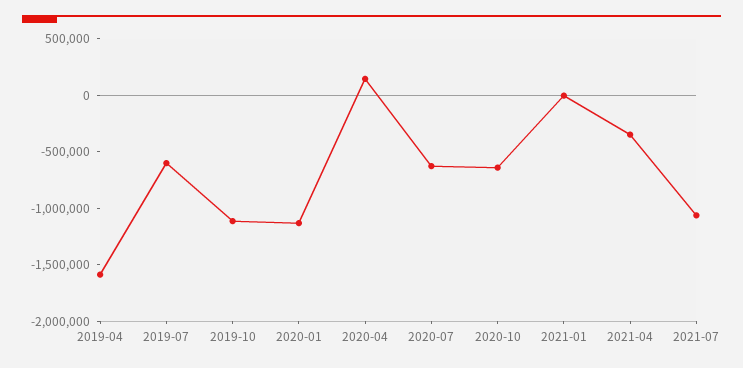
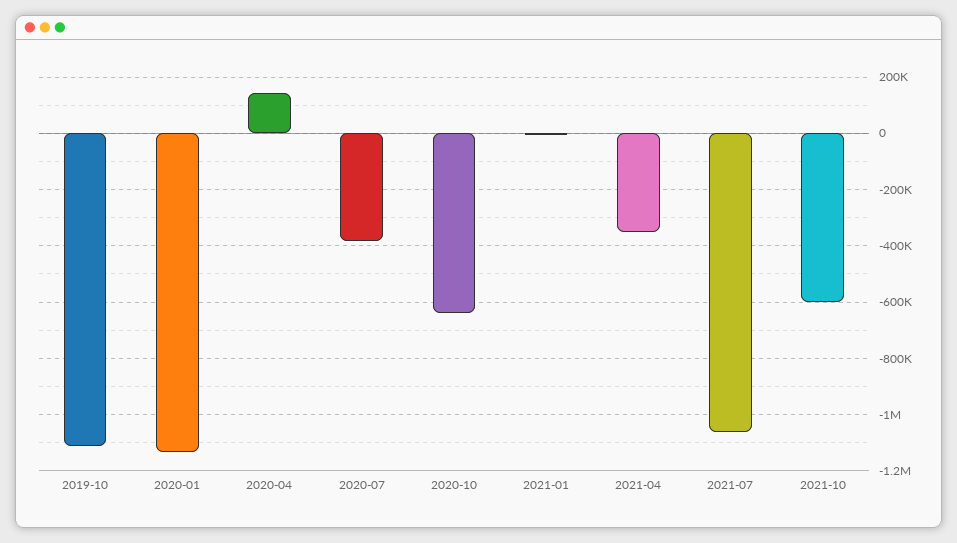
2019-04: -1600000 -> none
2019-07: -600000 -> none
2020-07: -600000 -> -375000
2021-10: none -> -600000

